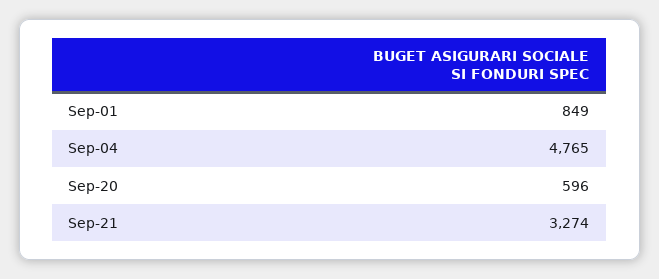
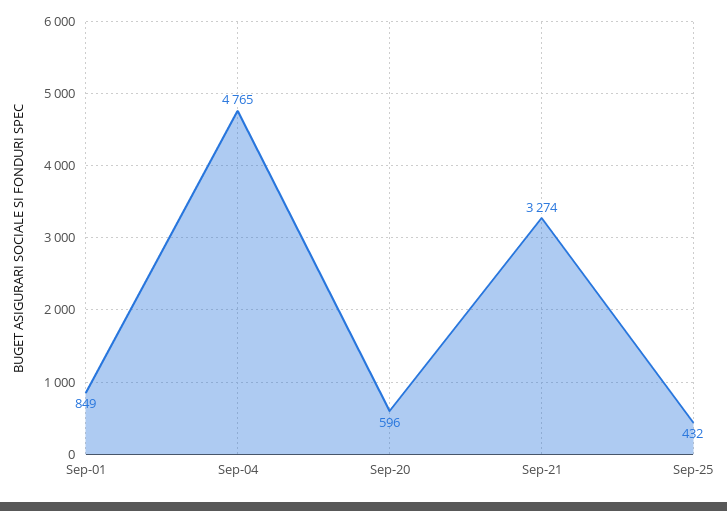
Sep-25: none -> 432

